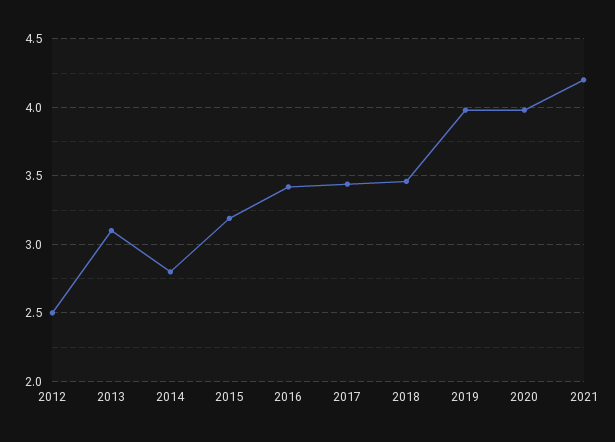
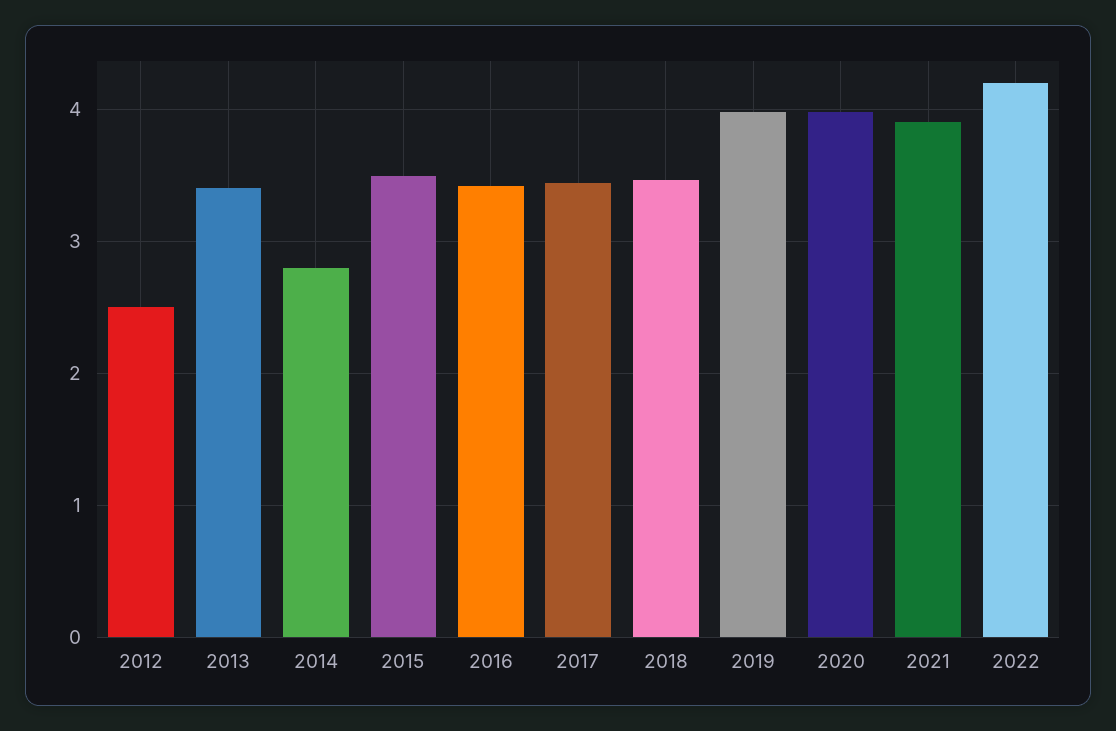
2013: 3.1 -> 3.4
2015: 3.2 -> 3.5
2021: 4.2 -> 3.9
2022: none -> 4.2

